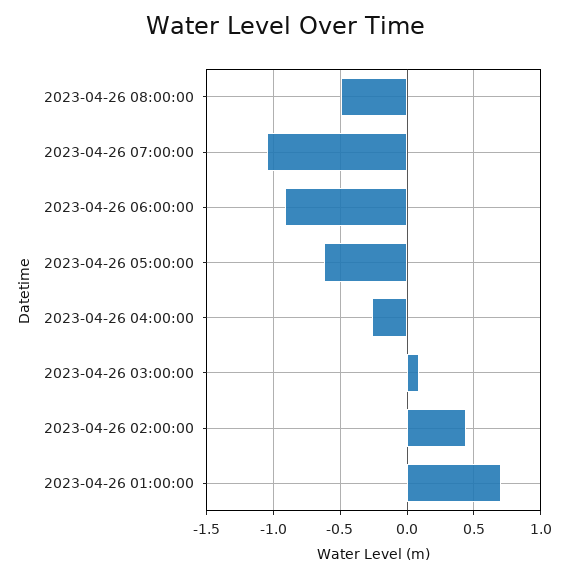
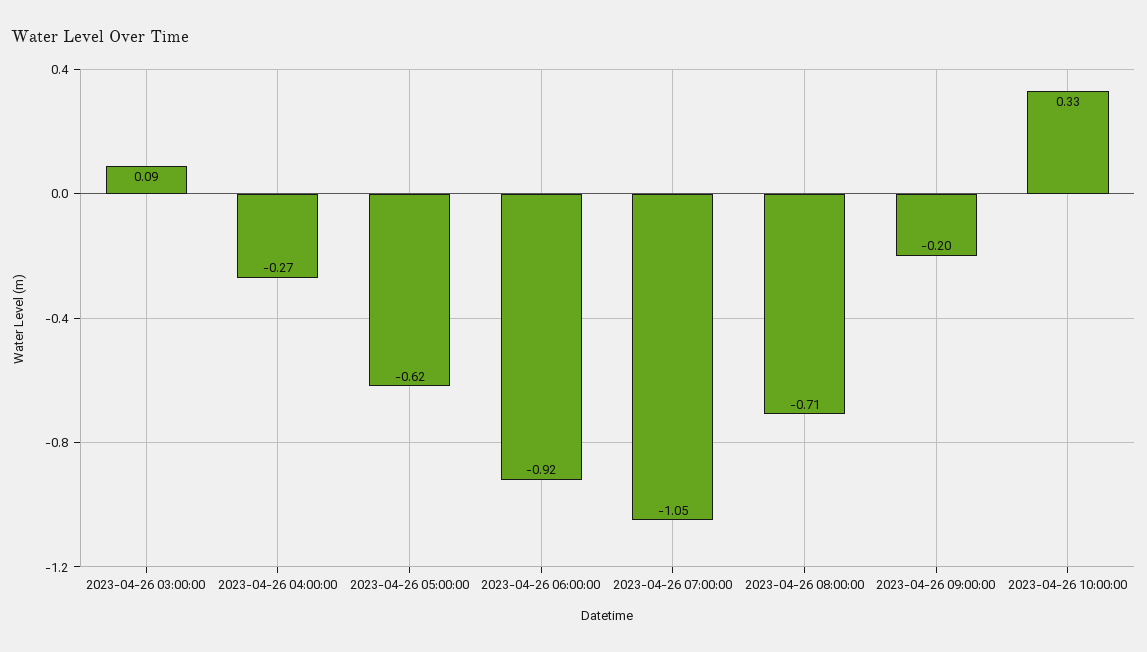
2023-04-26 08:00:00: -0.5 -> -0.71
2023-04-26 02:00:00: 0.45 -> none
2023-04-26 01:00:00: 0.7 -> none
2023-04-26 09:00:00: none -> -0.2
2023-04-26 10:00:00: none -> 0.33

